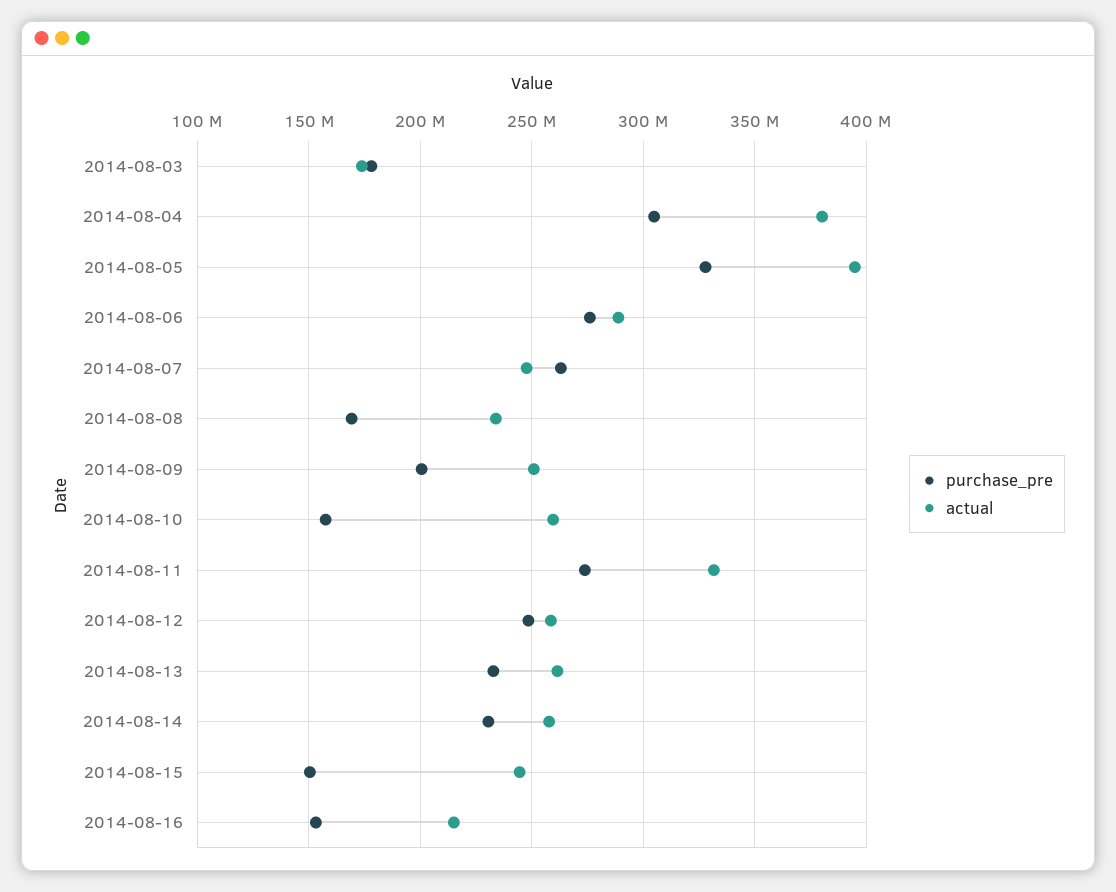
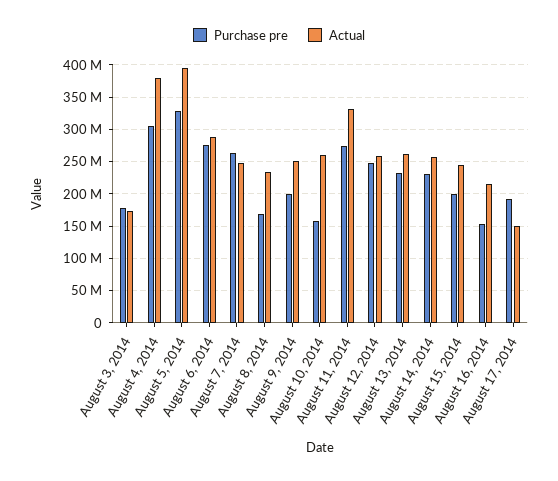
purchase_pre, 2014-08-15: 150000000 -> 200000000
purchase_pre, August 17, 2014: none -> 190000000
actual, August 17, 2014: none -> 150000000

